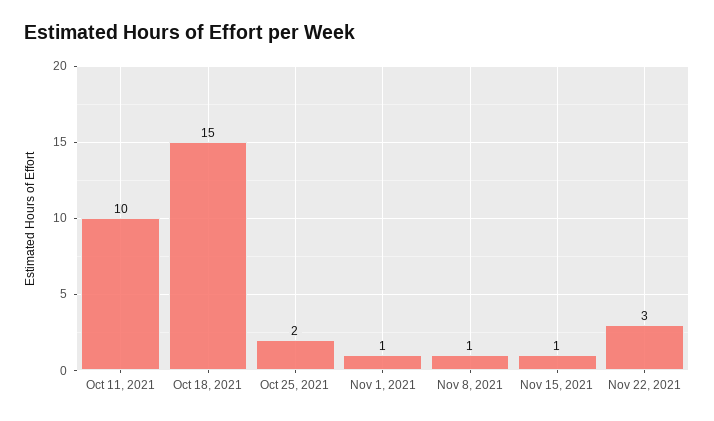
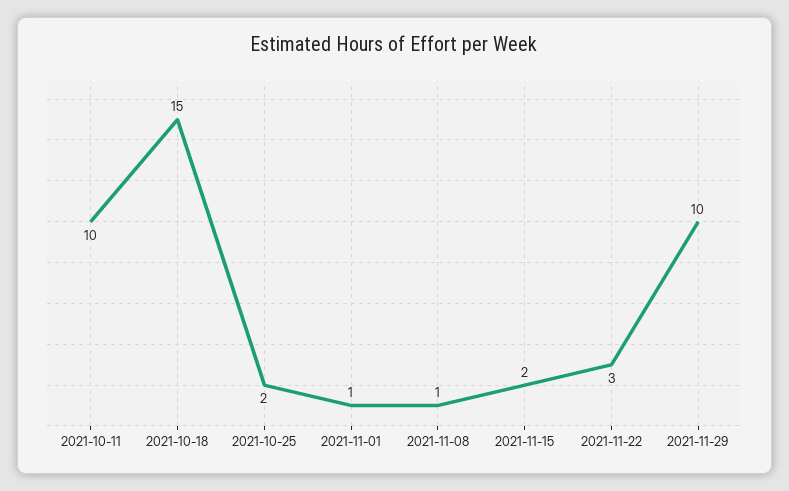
Nov 15, 2021: 1 -> 2
2021-11-29: none -> 10

